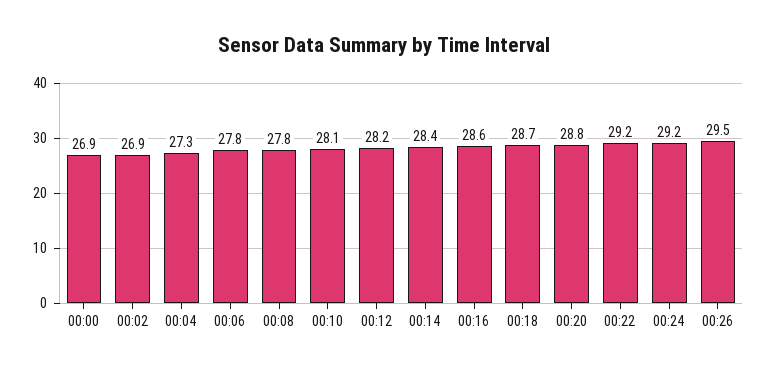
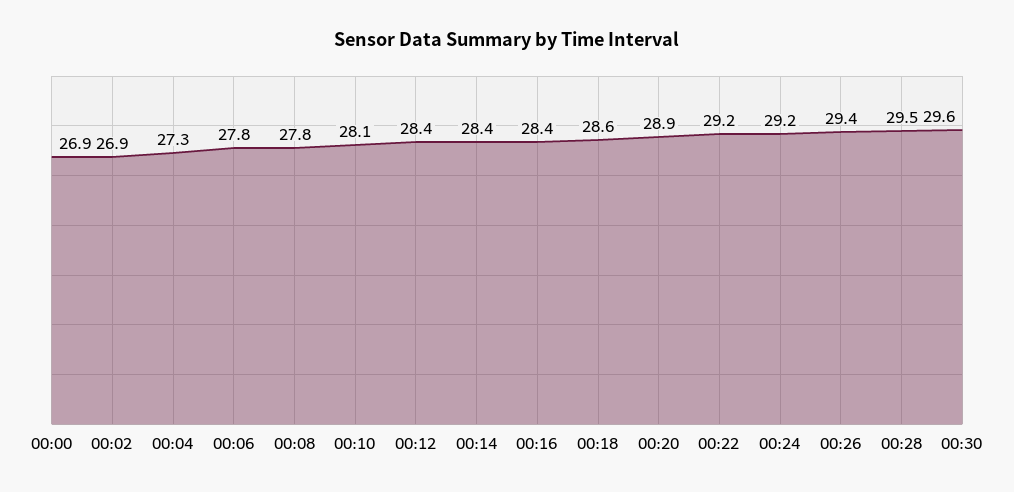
00:12: 28.2 -> 28.4
00:16: 28.6 -> 28.4
00:18: 28.7 -> 28.6
00:20: 28.8 -> 28.9
00:26: 29.5 -> 29.4
00:28: none -> 29.5
00:30: none -> 29.6

